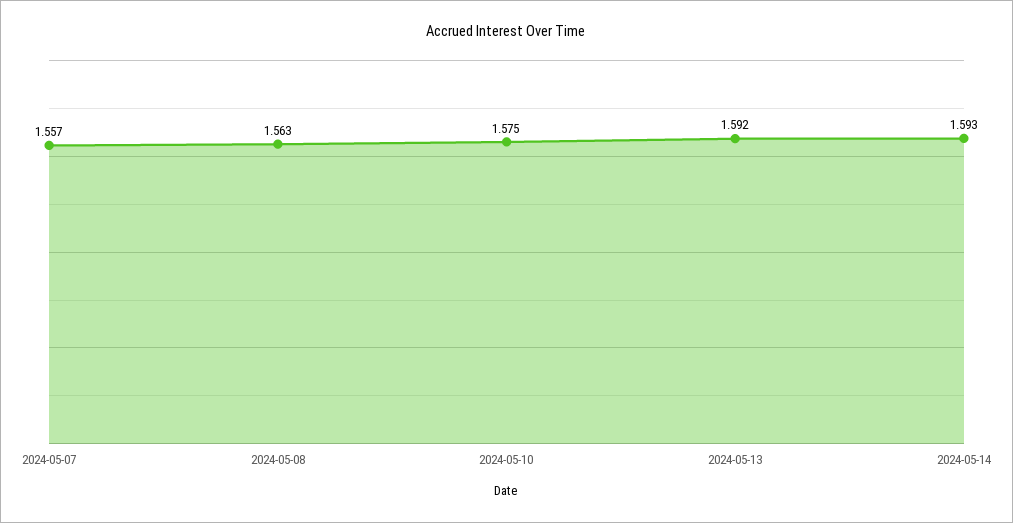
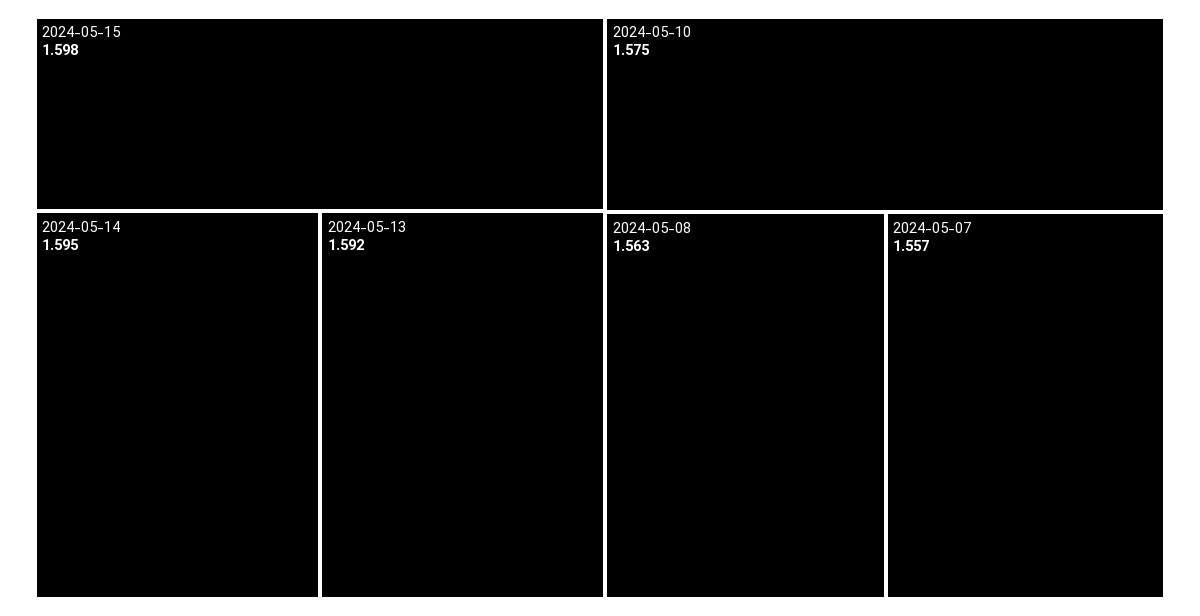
2024-05-14: 1.593 -> 1.595
2024-05-15: none -> 1.598

